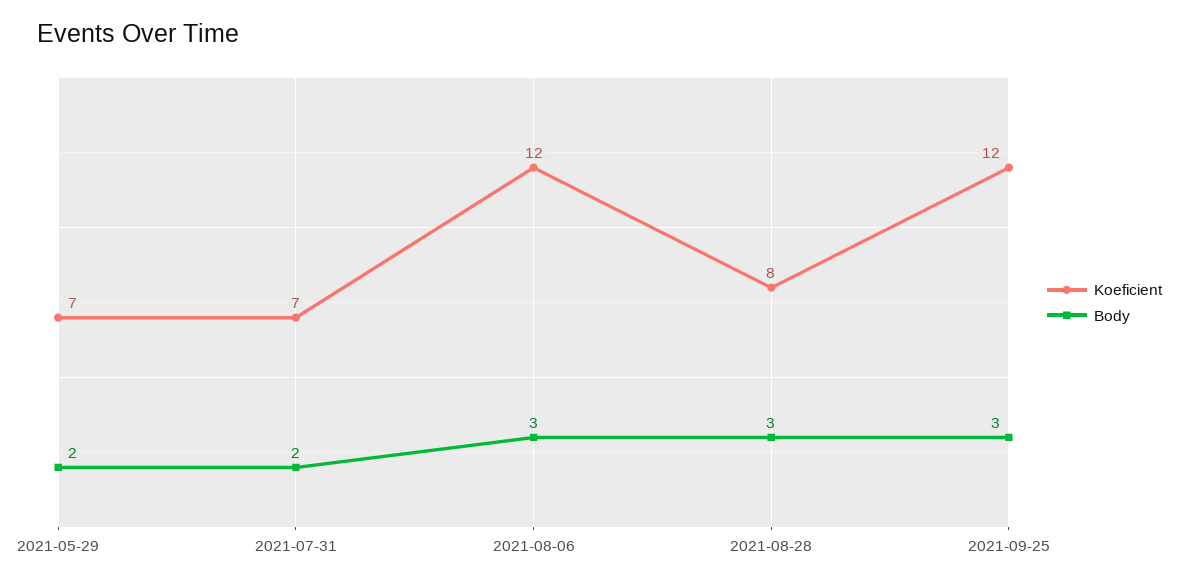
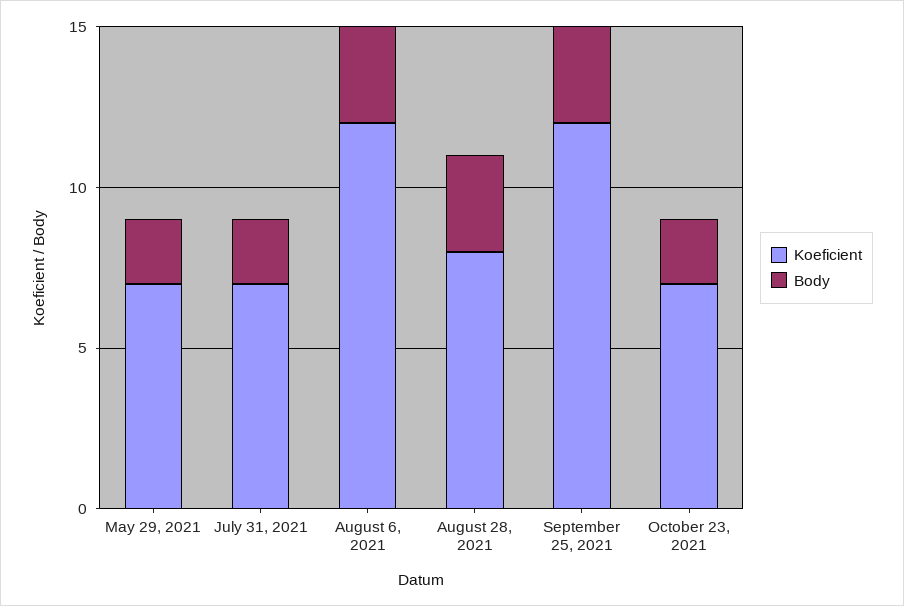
Koeficient, October 23, 2021: none -> 7
Body, October 23, 2021: none -> 2

